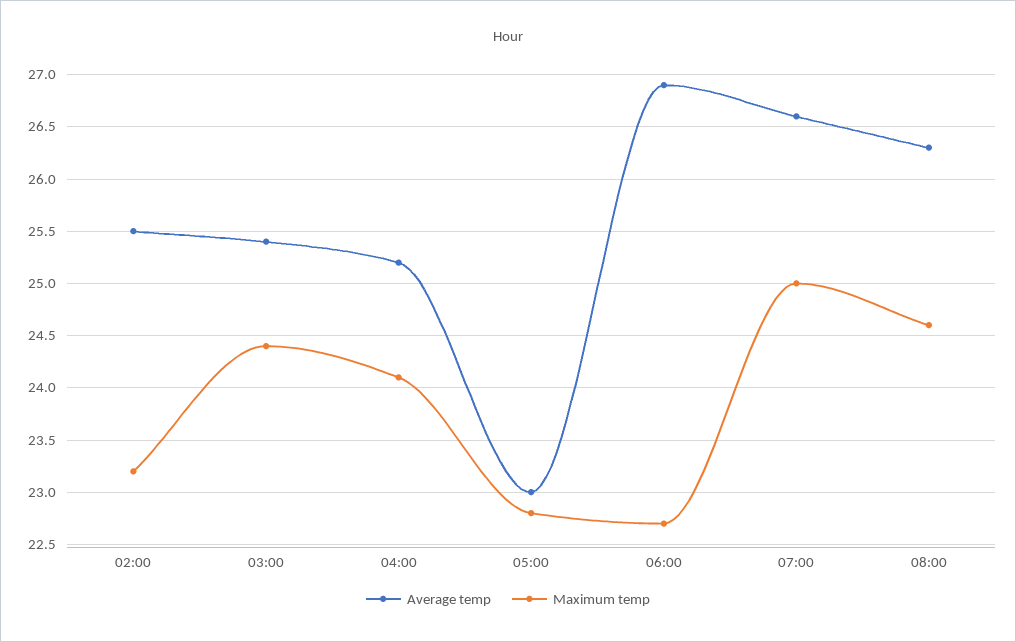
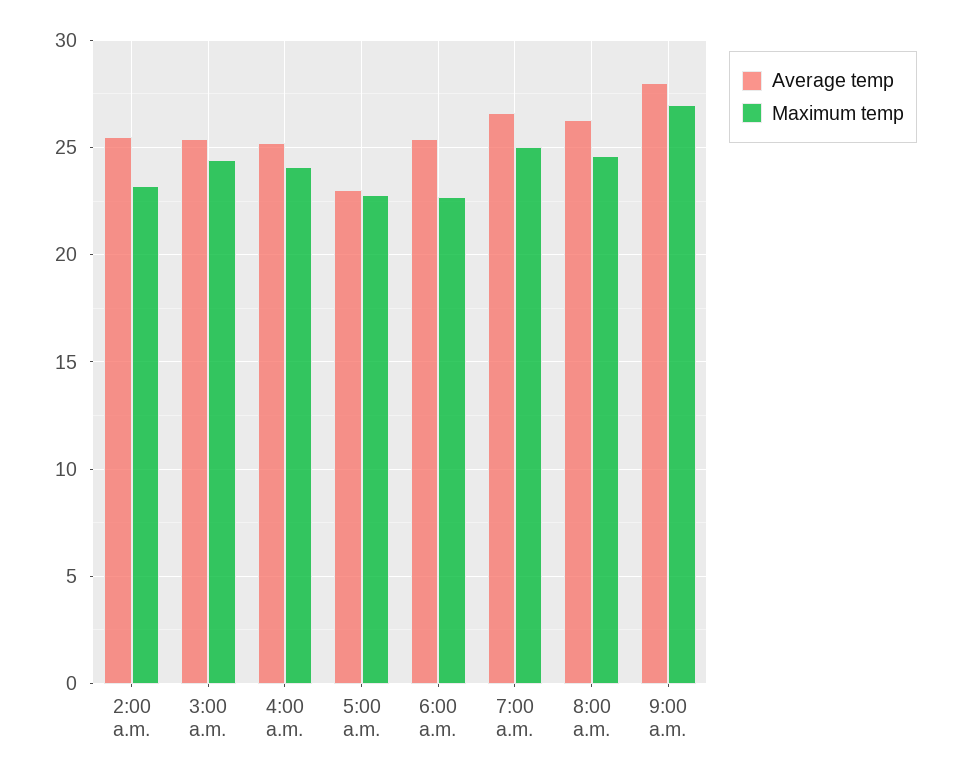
Average temp, 06:00: 26.9 -> 25.5
Average temp, 9:00 a.m.: none -> 28
Maximum temp, 9:00 a.m.: none -> 27

